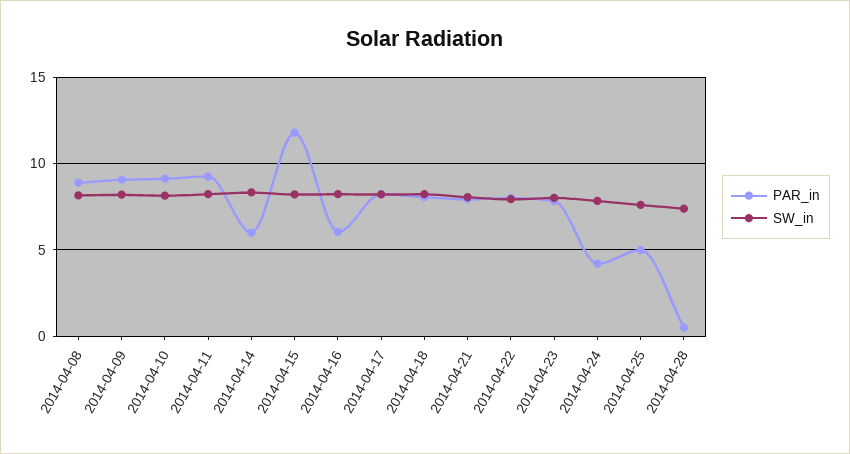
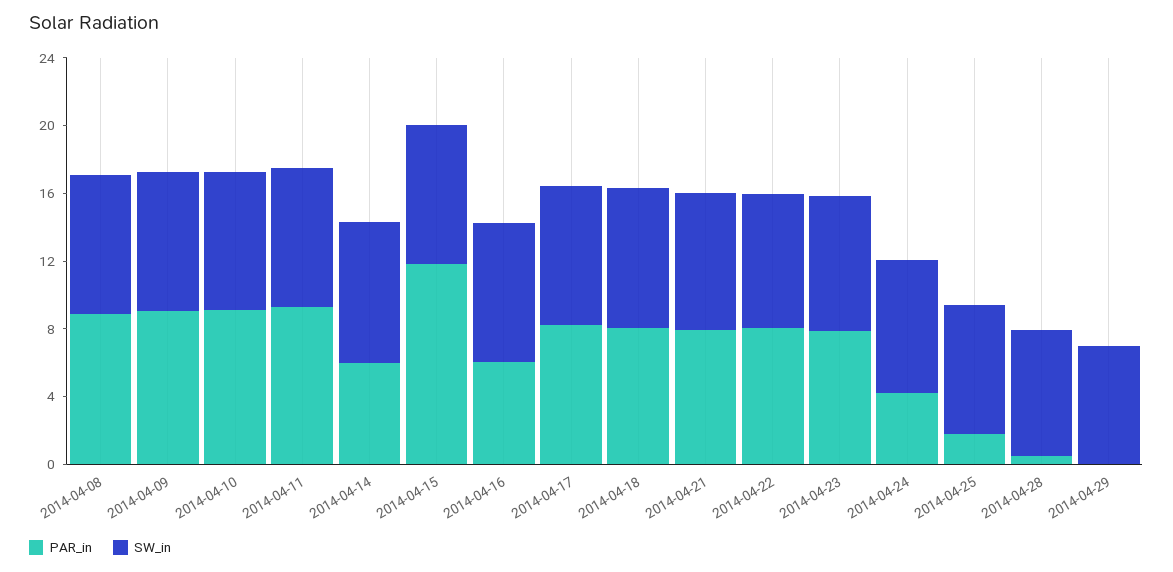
PAR_in, 2014-04-25: 5 -> 2
PAR_in, 2014-04-29: none -> 0
SW_in, 2014-04-29: none -> 7

